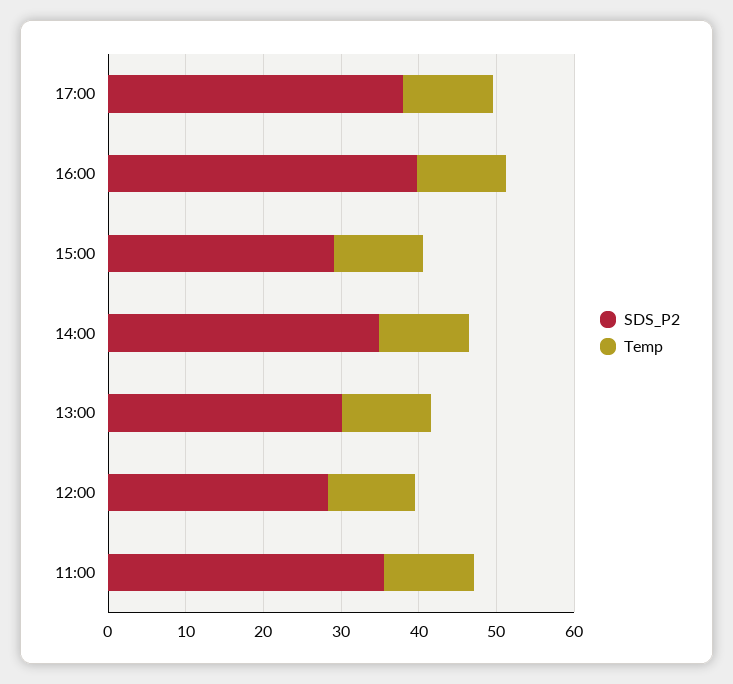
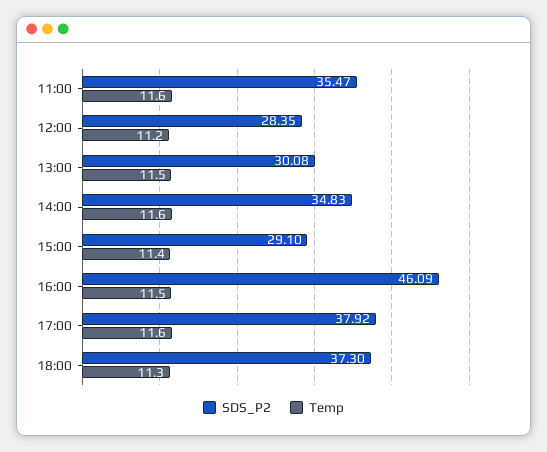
SDS_P2, 16:00: 40 -> 46.09
SDS_P2, 18:00: none -> 37.3
Temp, 18:00: none -> 11.3

